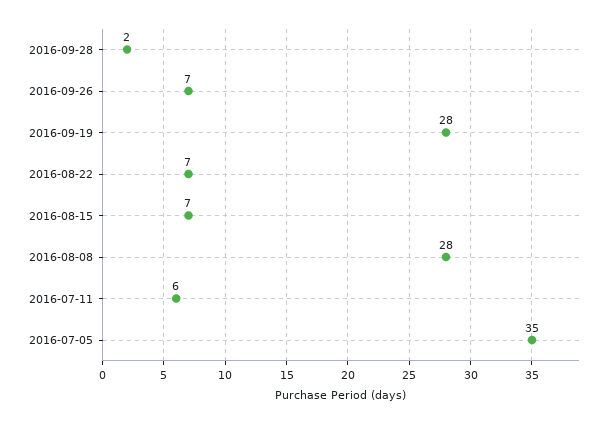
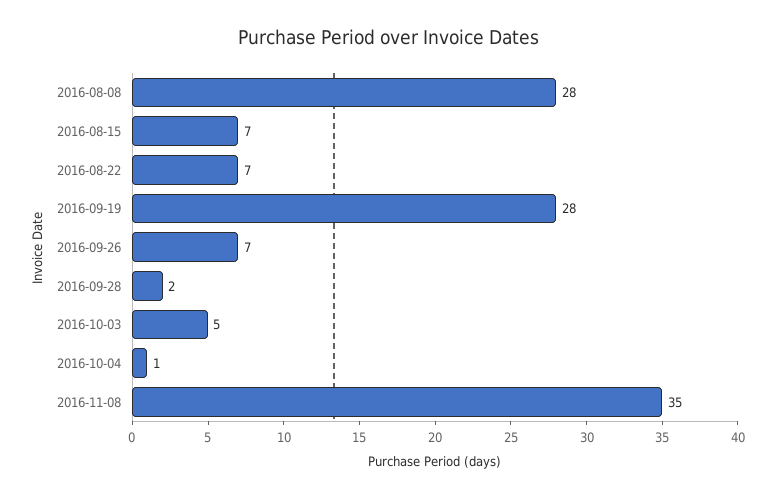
2016-07-11: 6 -> none
2016-07-05: 35 -> none
2016-10-03: none -> 5
2016-10-04: none -> 1
2016-11-08: none -> 35

